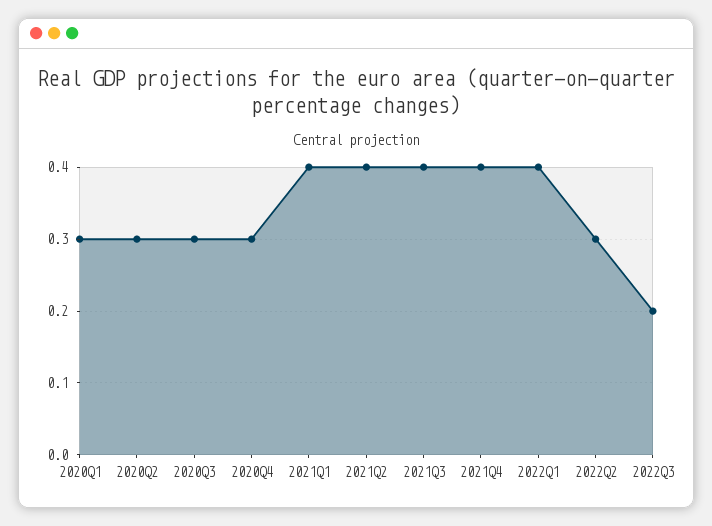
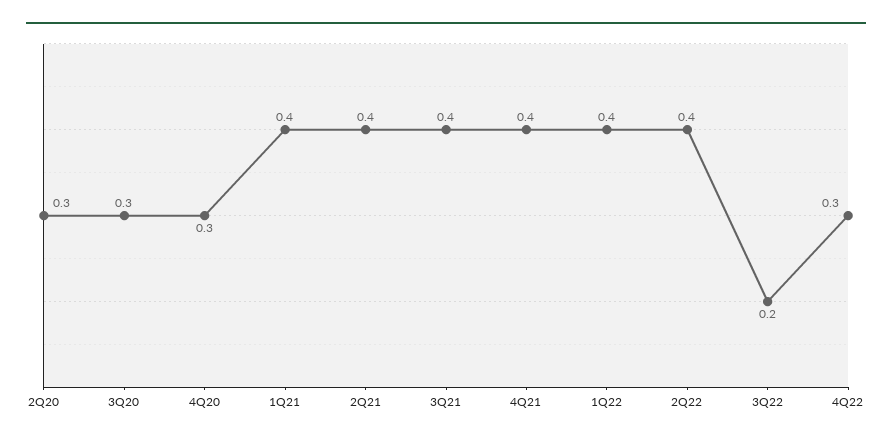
2020Q1: 0.3 -> none
2022Q2: 0.3 -> 0.4
4Q22: none -> 0.3

